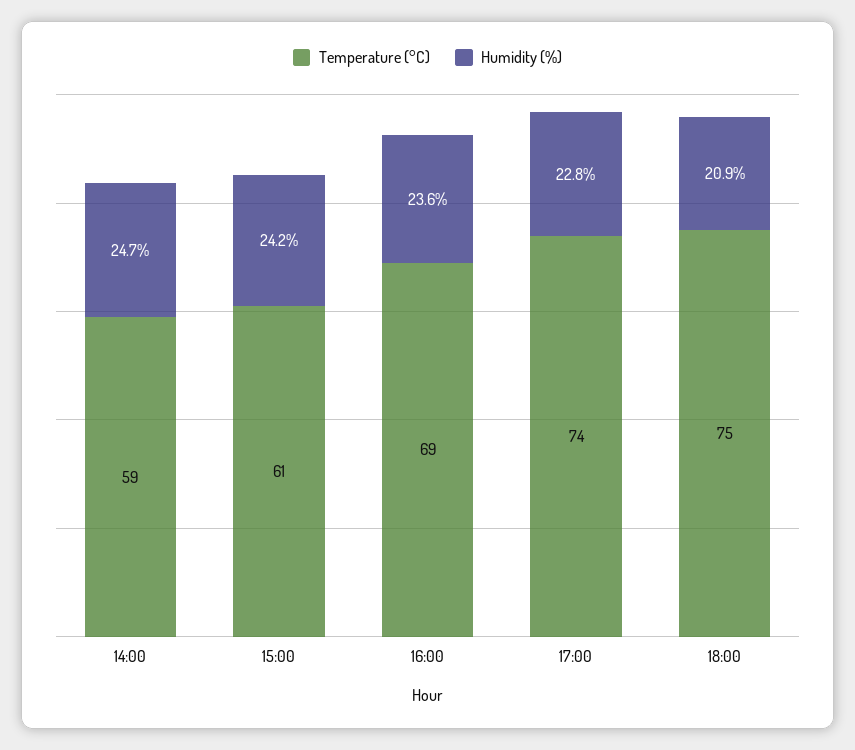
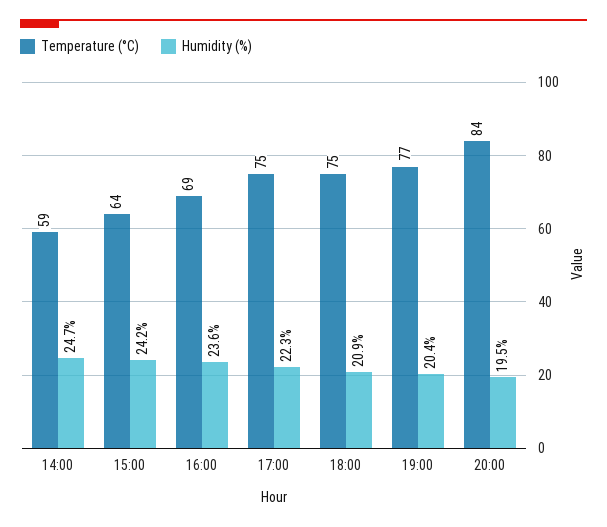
Temperature (°C), 15:00: 61 -> 64
Temperature (°C), 17:00: 74 -> 75
Humidity (%), 17:00: 22.8 -> 22.3
Temperature (°C), 19:00: none -> 77
Humidity (%), 19:00: none -> 20.4
Temperature (°C), 20:00: none -> 84
Humidity (%), 20:00: none -> 19.5

